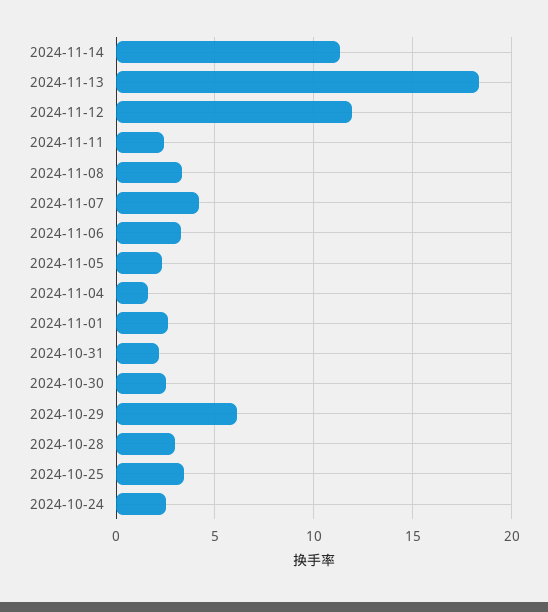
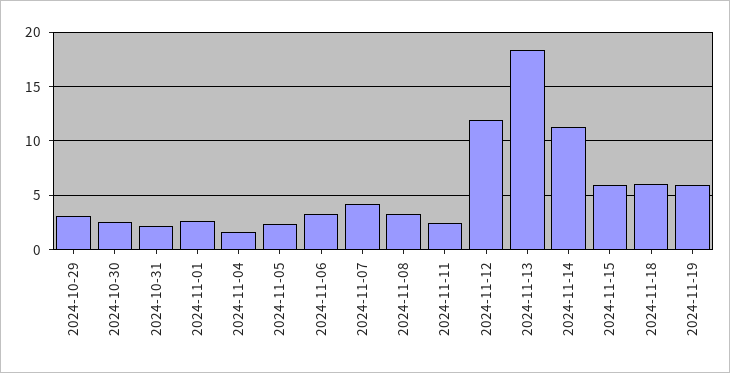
2024-10-29: 6 -> 3
2024-10-28: 3 -> none
2024-10-25: 3.5 -> none
2024-10-24: 2.5 -> none
2024-11-15: none -> 6
2024-11-18: none -> 6
2024-11-19: none -> 6

